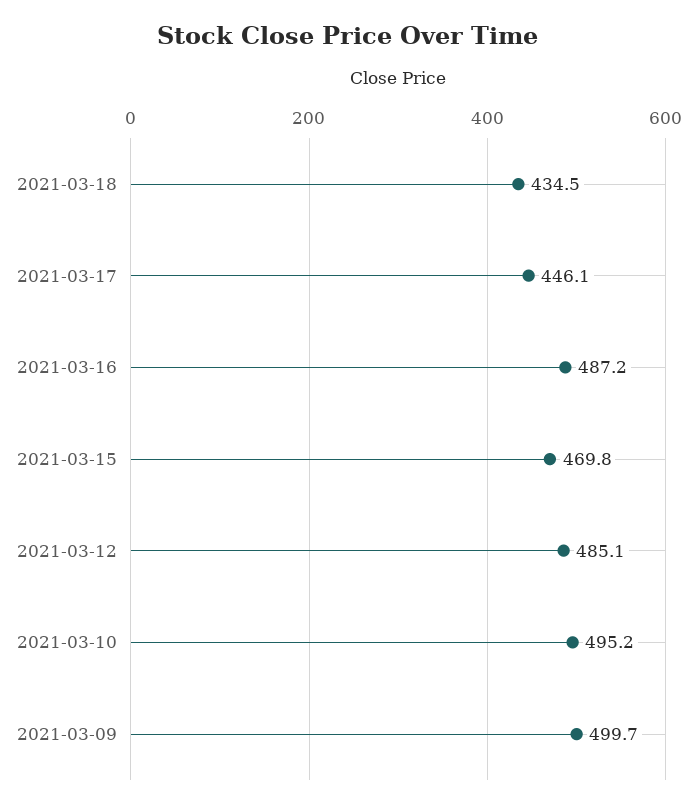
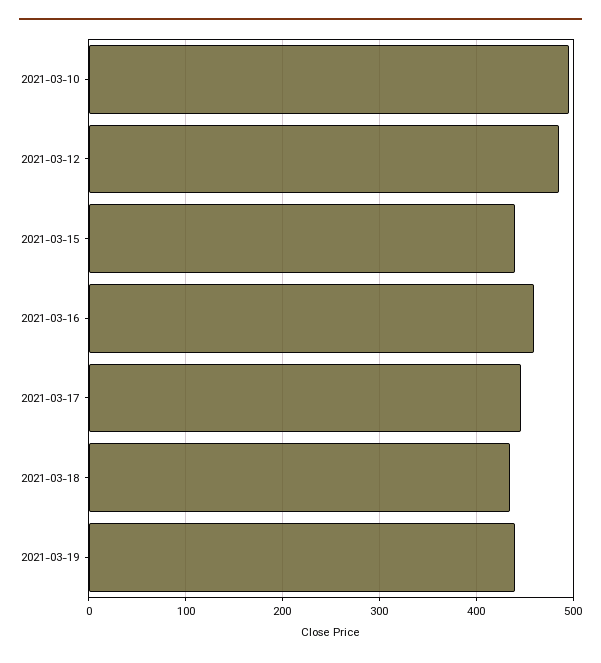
2021-03-16: 487.2 -> 460
2021-03-15: 469.8 -> 440
2021-03-09: 499.7 -> none
2021-03-19: none -> 440

